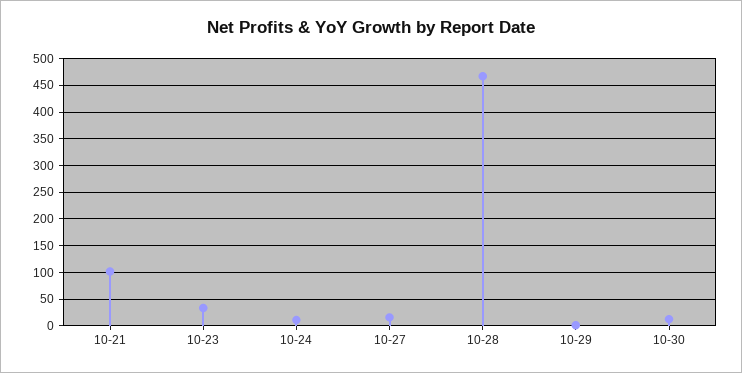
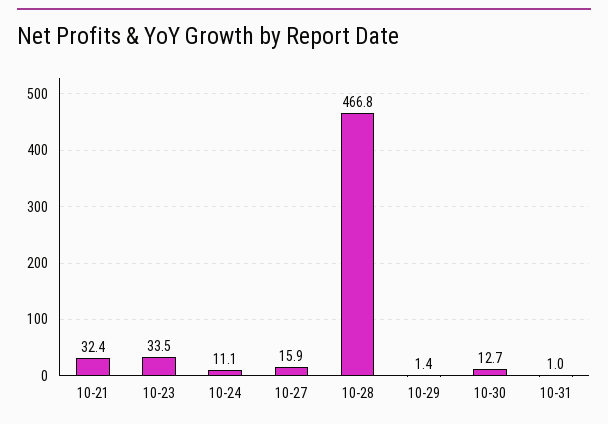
10-21: 100 -> 32.4
10-31: none -> 1

